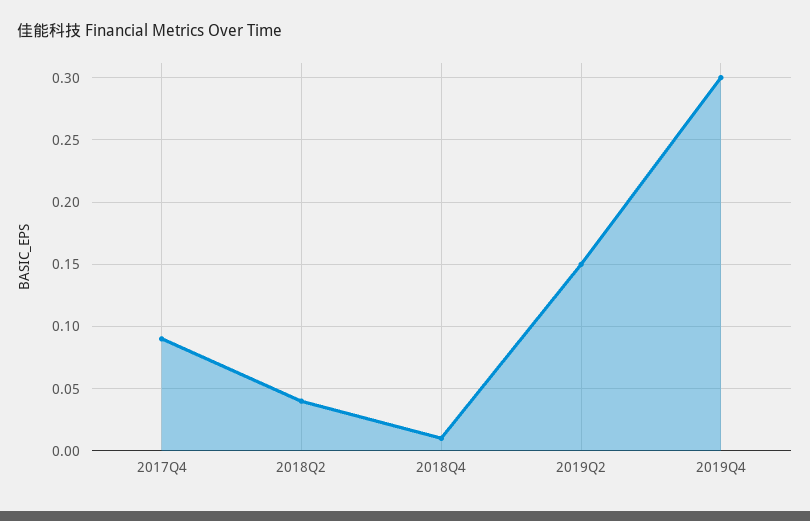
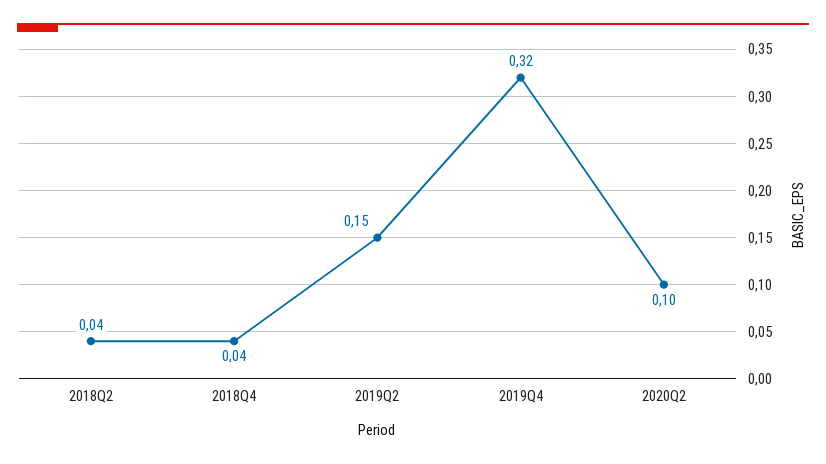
2017Q4: 0.09 -> none
2018Q4: 0.01 -> 0.04
2019Q4: 0.3 -> 0.32
2020Q2: none -> 0.1

